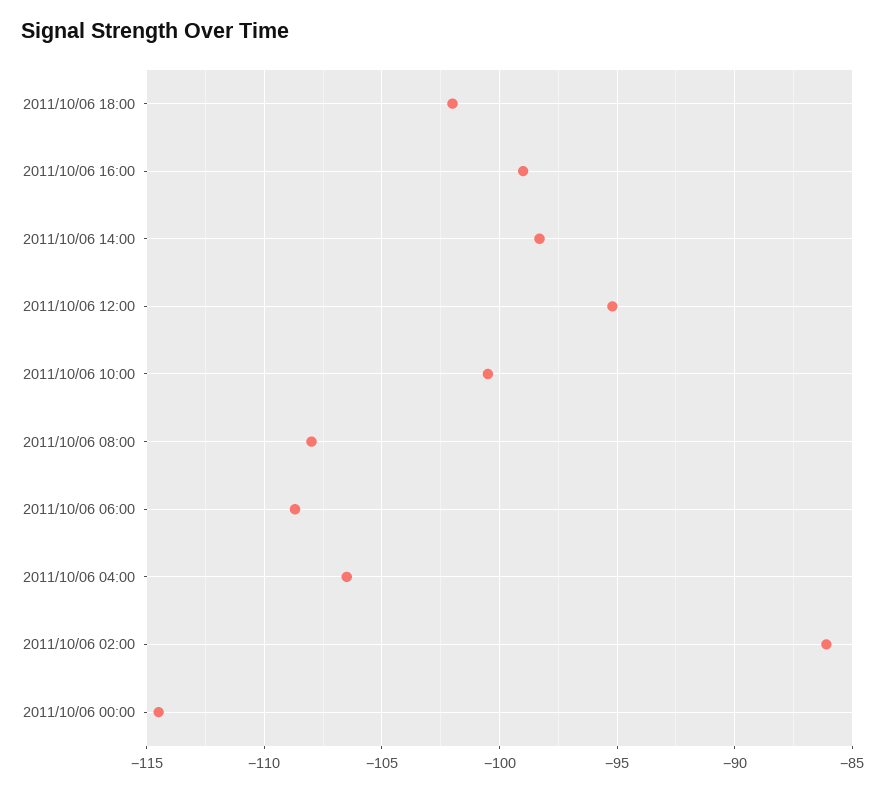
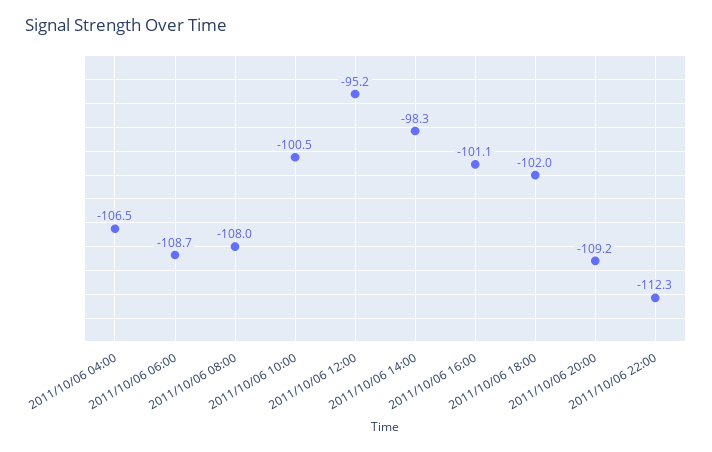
2011/10/06 16:00: -99 -> -101.1
2011/10/06 02:00: -86 -> none
2011/10/06 00:00: -114.5 -> none
2011/10/06 20:00: none -> -109.2
2011/10/06 22:00: none -> -112.3

